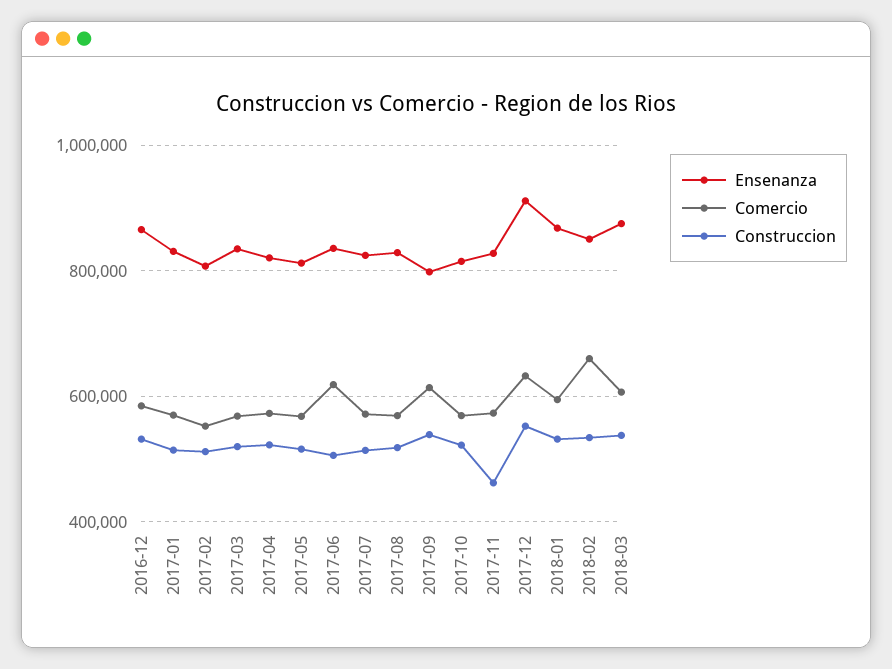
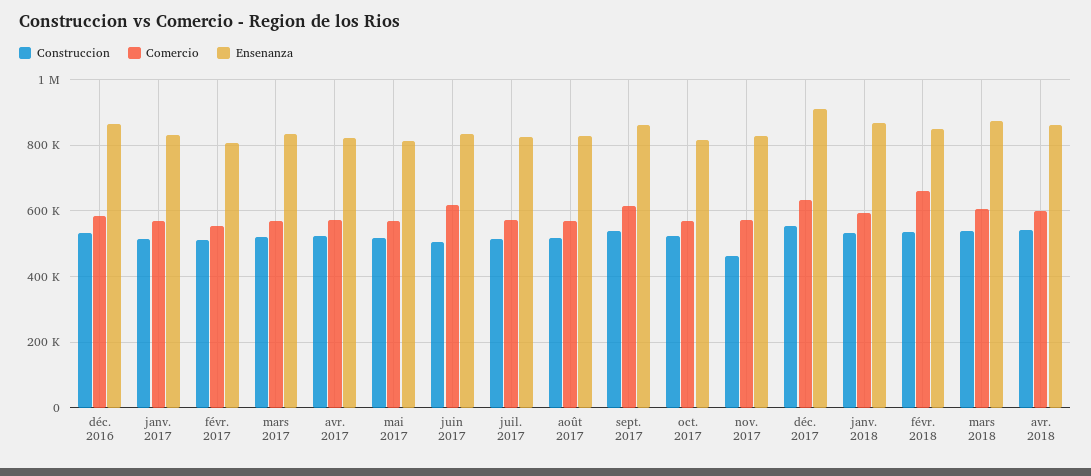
Ensenanza, 2017-09: 800000 -> 860000
Construccion, avr. 2018: none -> 540000
Comercio, avr. 2018: none -> 600000
Ensenanza, avr. 2018: none -> 860000

